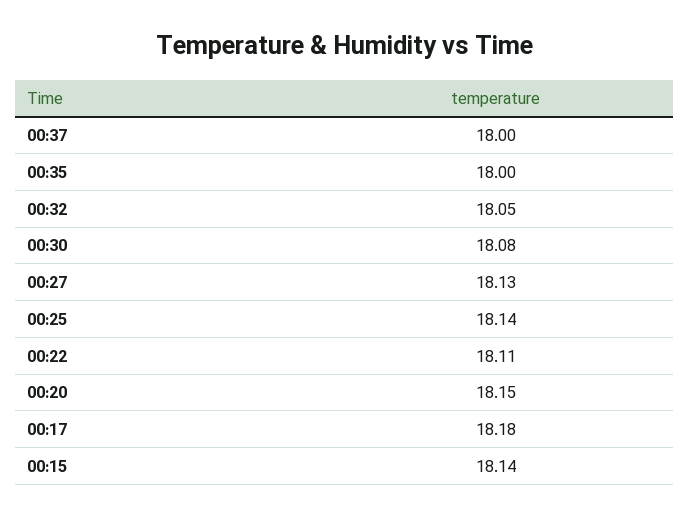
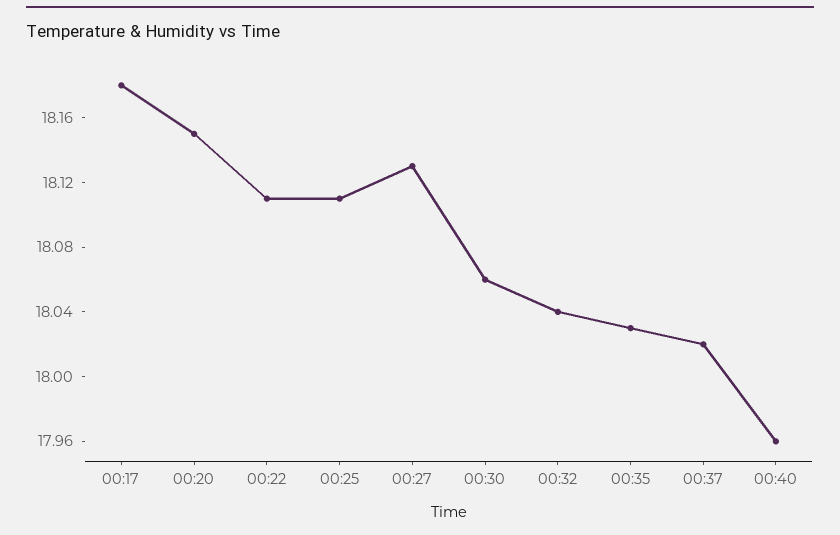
00:37: 18 -> 18.02
00:35: 18 -> 18.03
00:32: 18.05 -> 18.04
00:30: 18.08 -> 18.06
00:25: 18.14 -> 18.11
00:15: 18.14 -> none
00:40: none -> 17.96

